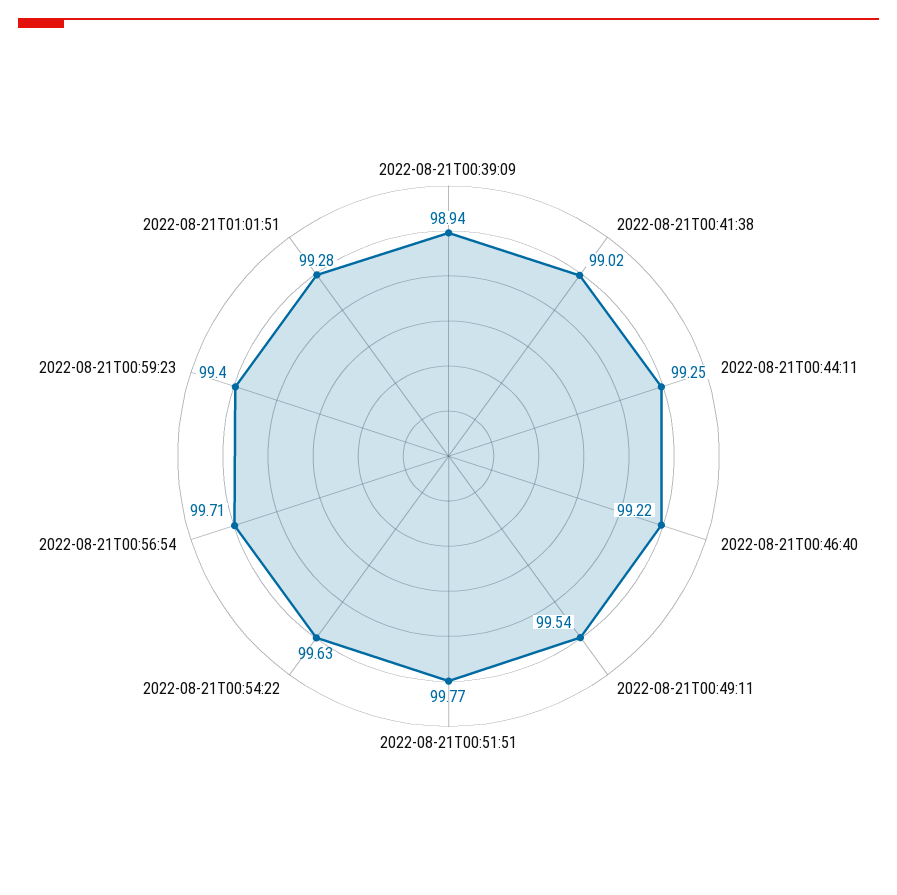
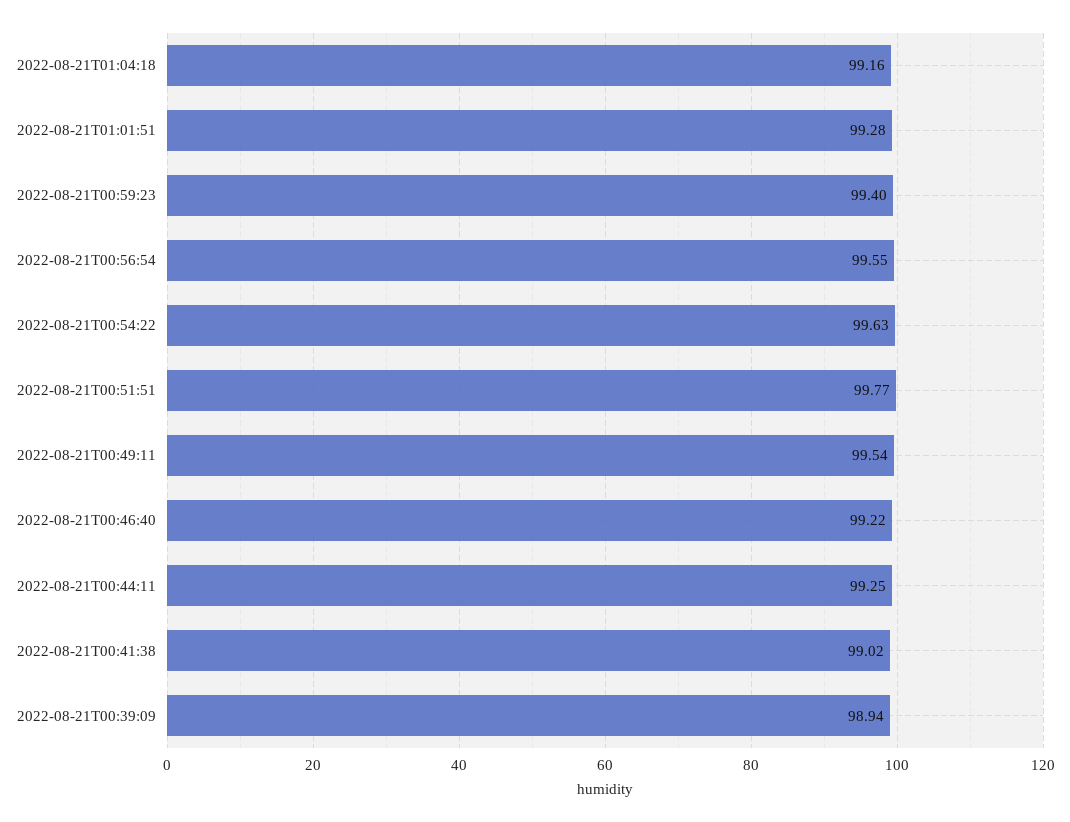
2022-08-21T00:56:54: 99.71 -> 99.55
2022-08-21T01:04:18: none -> 99.16

